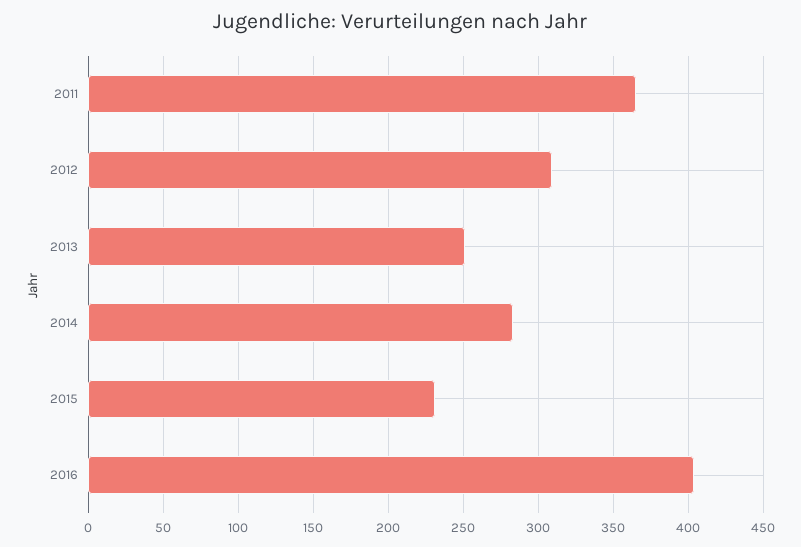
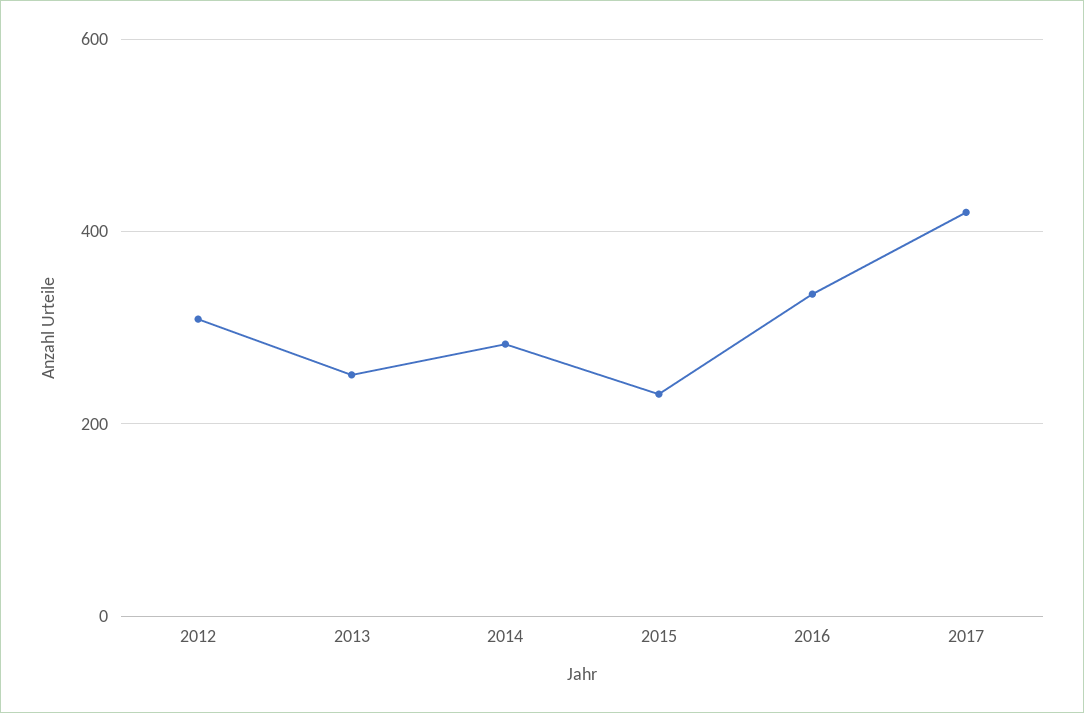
2011: 365 -> none
2016: 405 -> 340
2017: none -> 420

